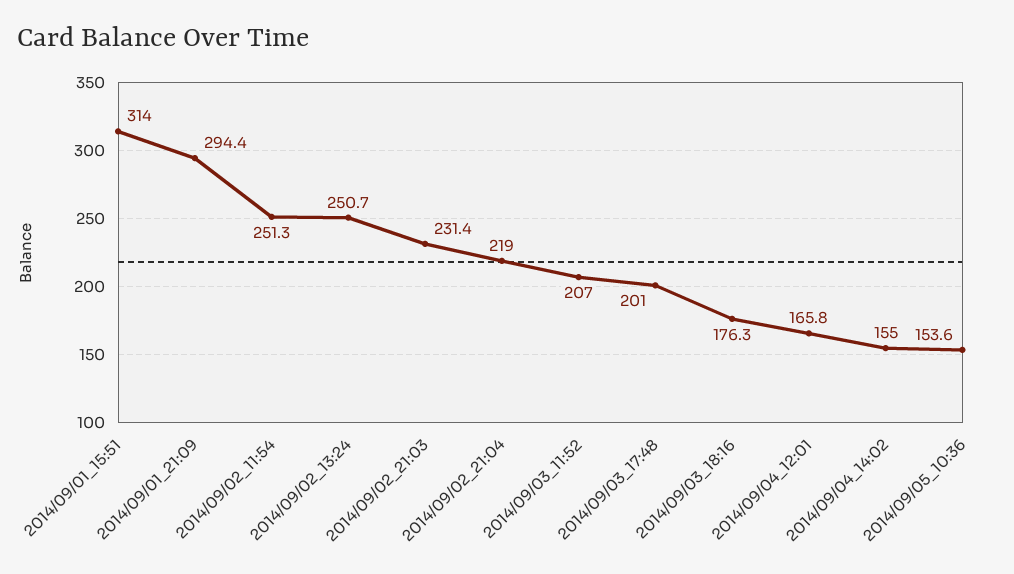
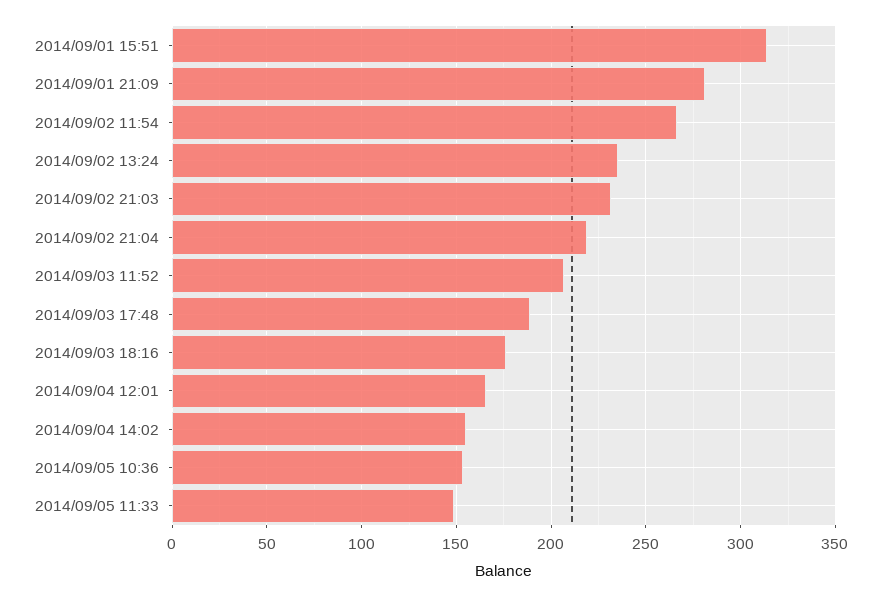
2014/09/01_21:09: 294.4 -> 280
2014/09/02_11:54: 251.3 -> 265
2014/09/02_13:24: 250.7 -> 235
2014/09/03_17:48: 201 -> 190
2014/09/05 11:33: none -> 150

